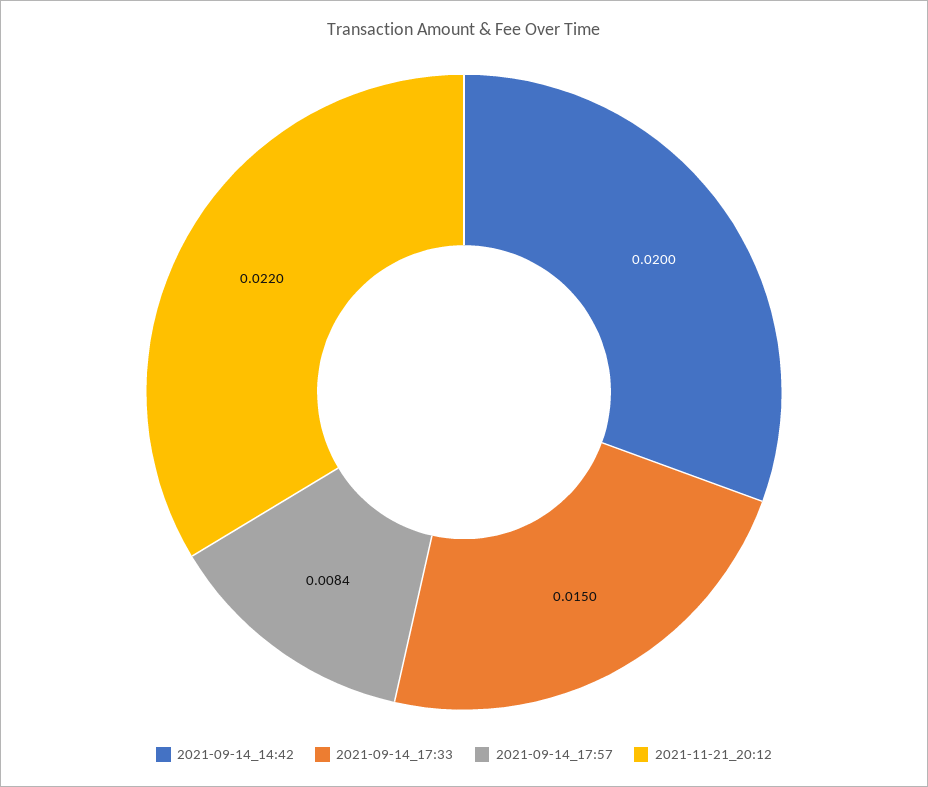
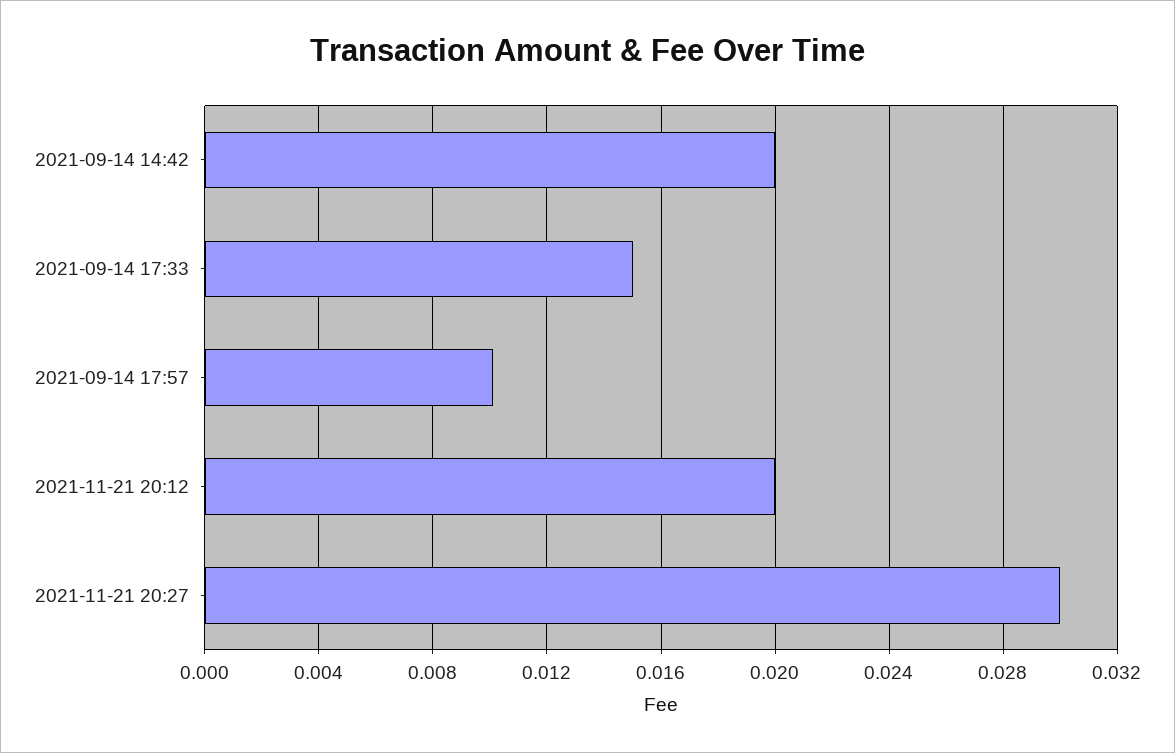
2021-09-14_17:57: 0.0084 -> 0.01
2021-11-21_20:12: 0.022 -> 0.02
2021-11-21 20:27: none -> 0.03

